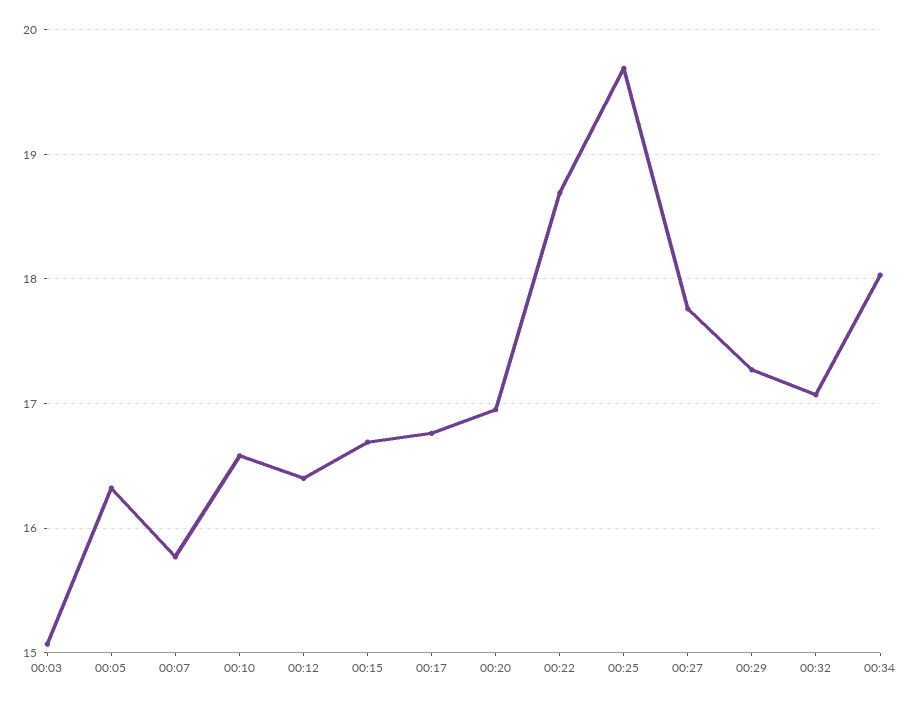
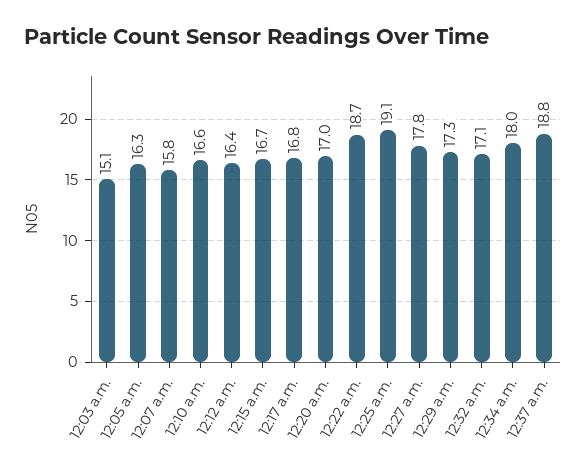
00:25: 19.7 -> 19.1
12:37 a.m.: none -> 18.8

